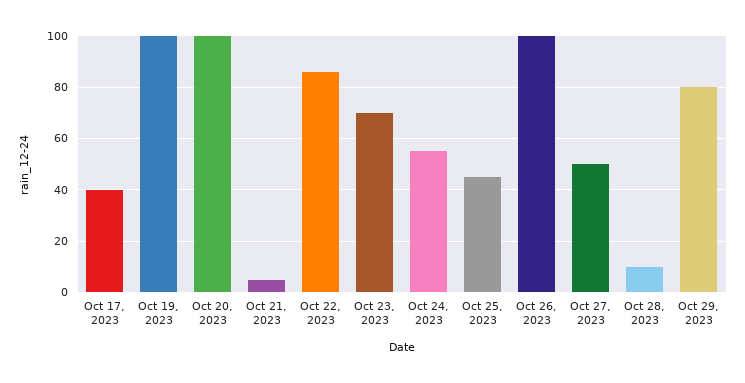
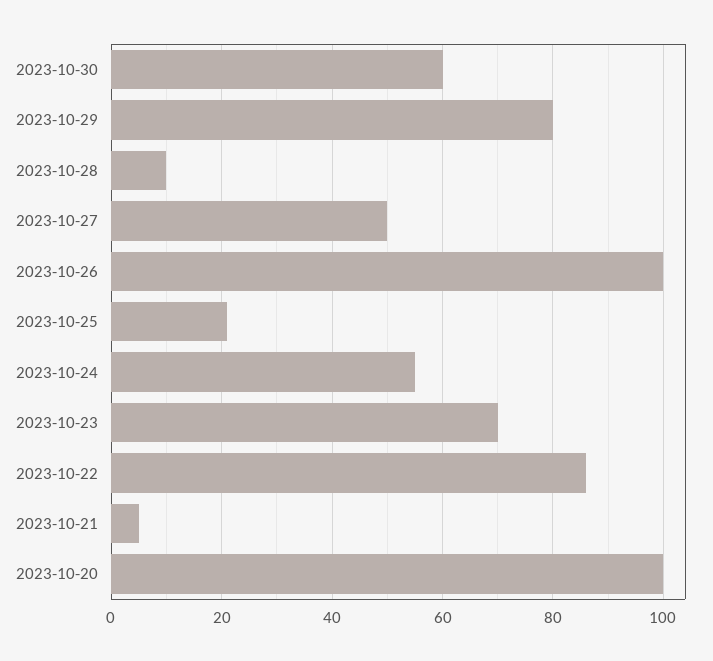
Oct 17, 2023: 40 -> none
Oct 19, 2023: 100 -> none
Oct 25, 2023: 45 -> 20
2023-10-30: none -> 60

